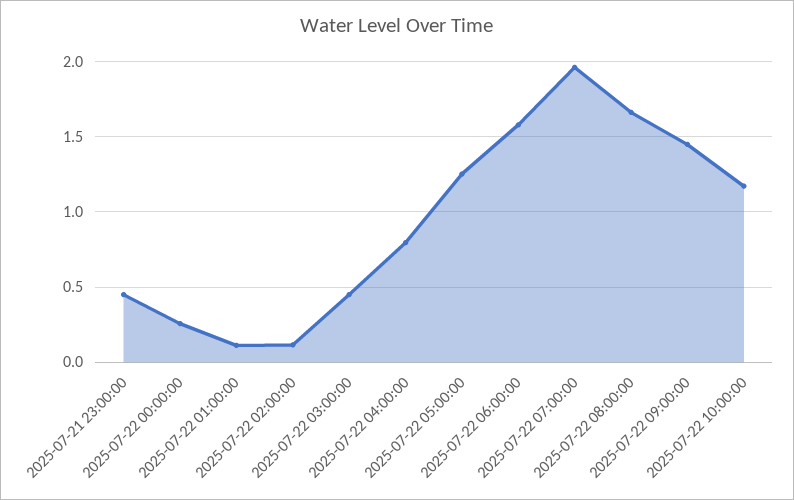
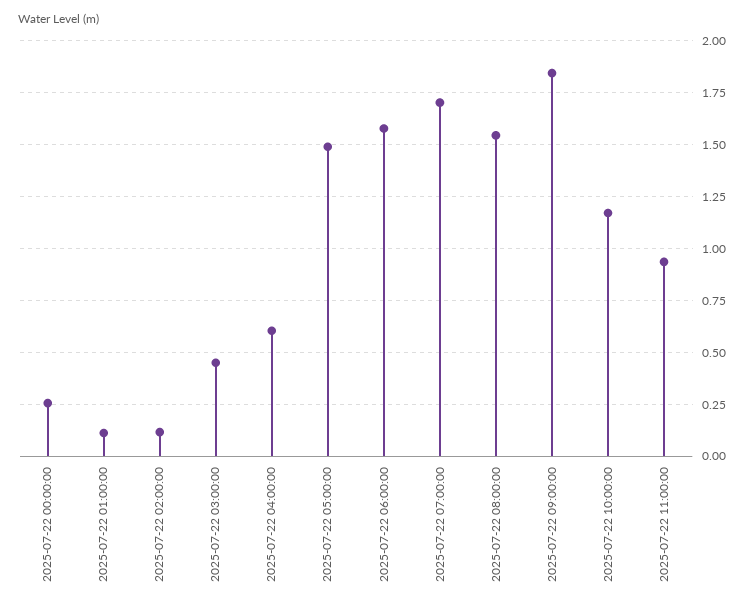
2025-07-21 23:00:00: 0.45 -> none
2025-07-22 04:00:00: 0.8 -> 0.6
2025-07-22 05:00:00: 1.25 -> 1.5
2025-07-22 07:00:00: 1.95 -> 1.7
2025-07-22 08:00:00: 1.65 -> 1.55
2025-07-22 09:00:00: 1.45 -> 1.85
2025-07-22 11:00:00: none -> 0.95

